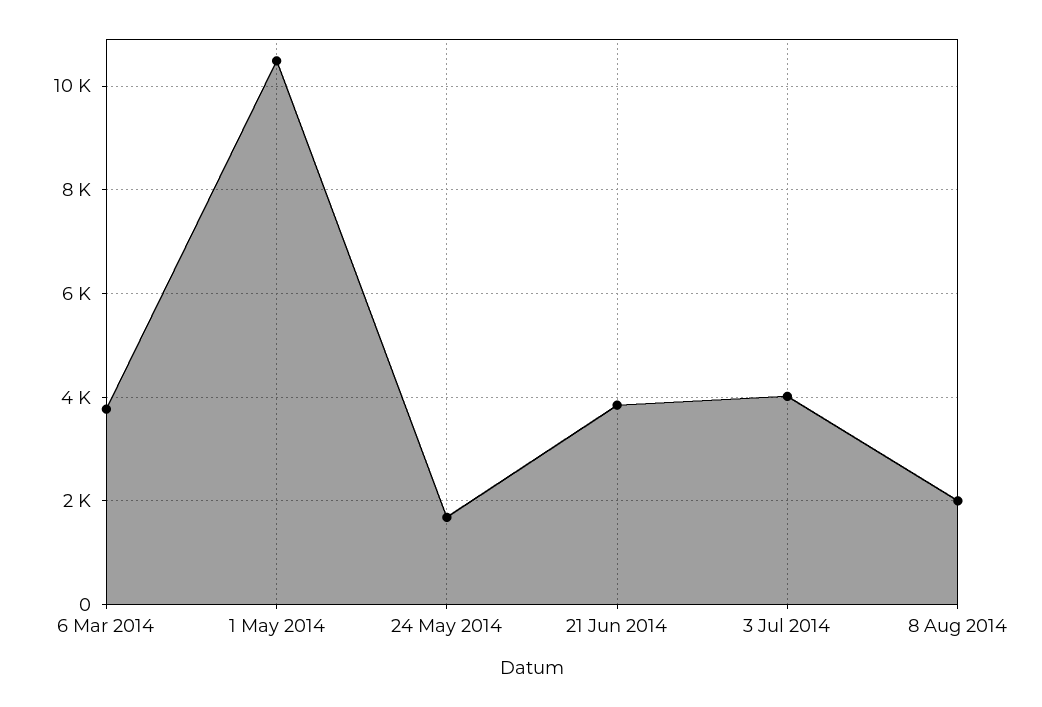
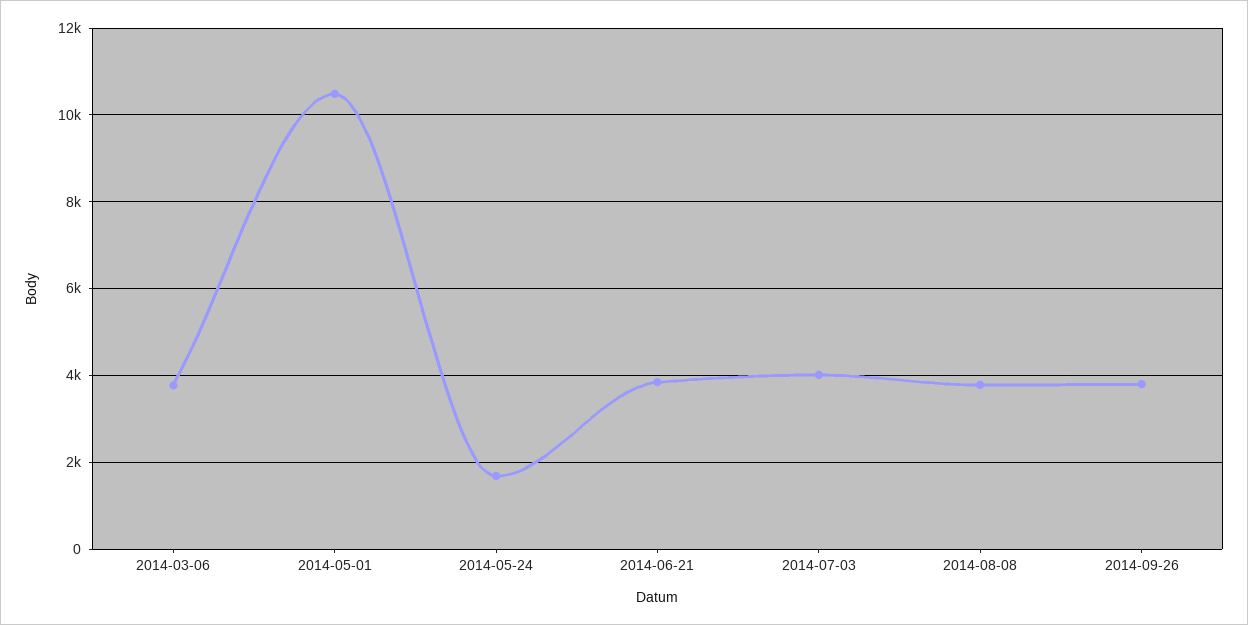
8 Aug 2014: 2000 -> 3800
2014-09-26: none -> 3800

